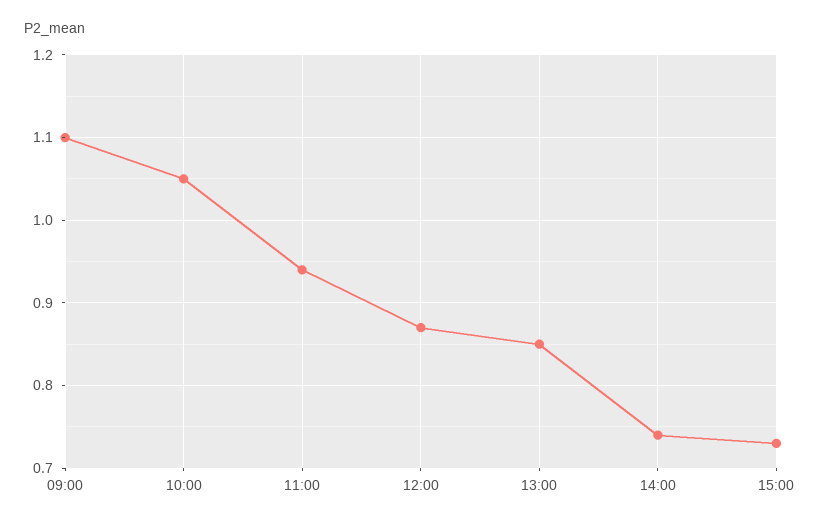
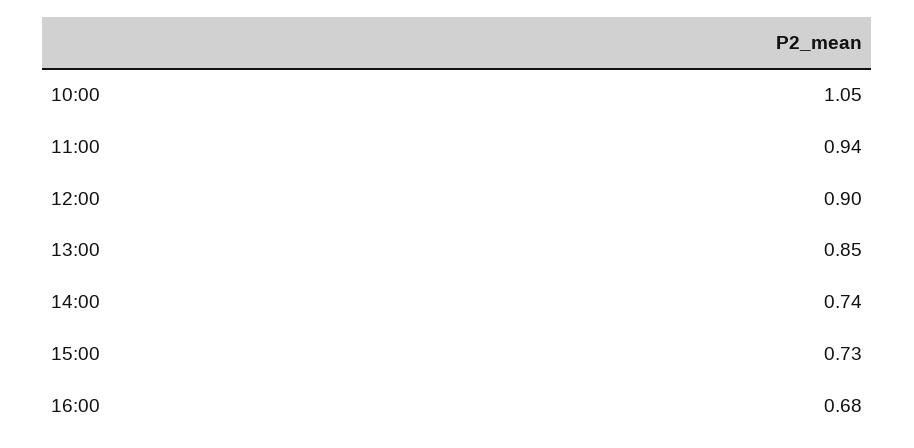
09:00: 1.1 -> none
12:00: 0.87 -> 0.9
16:00: none -> 0.68

